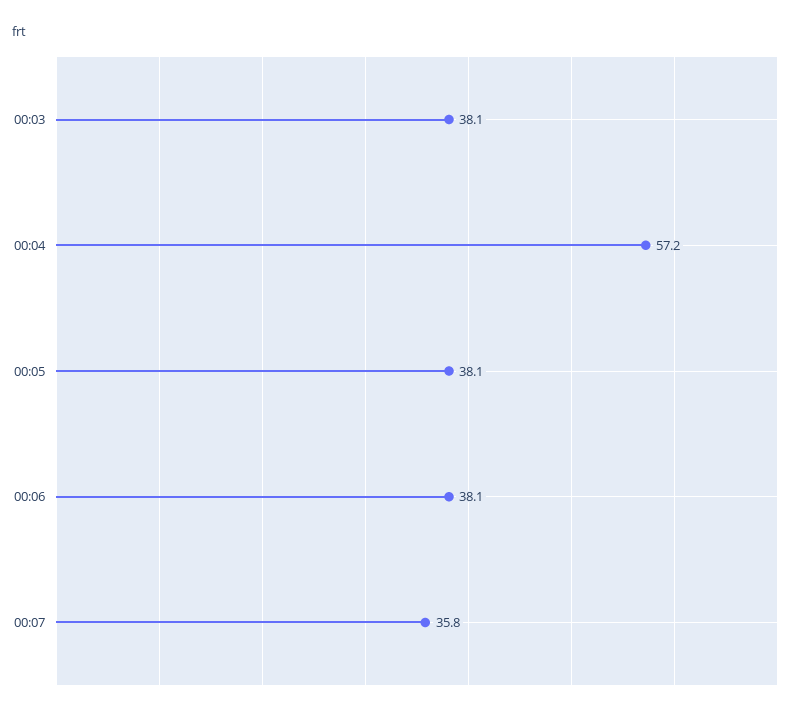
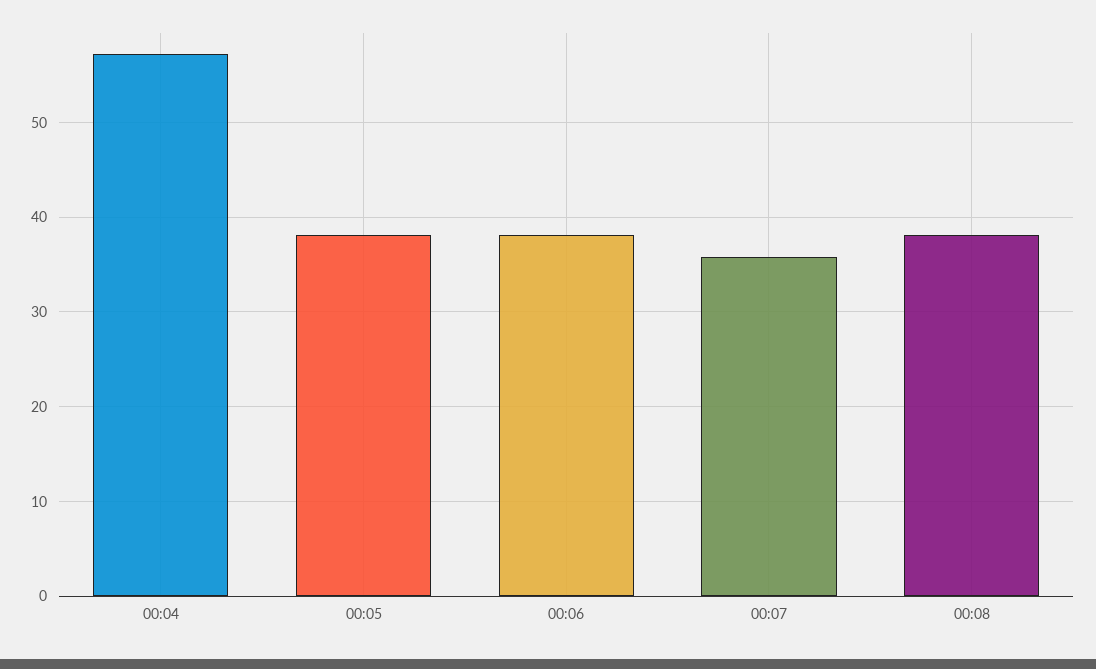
00:03: 38.1 -> none
00:08: none -> 38

